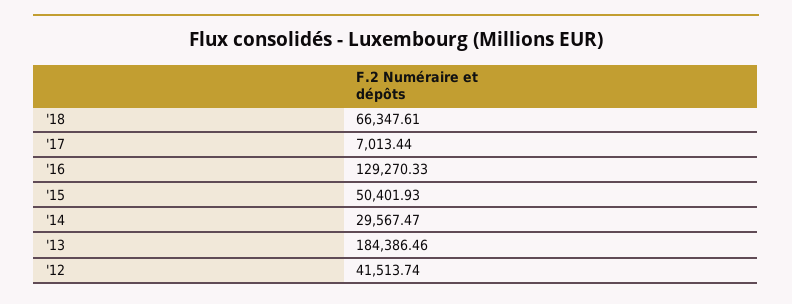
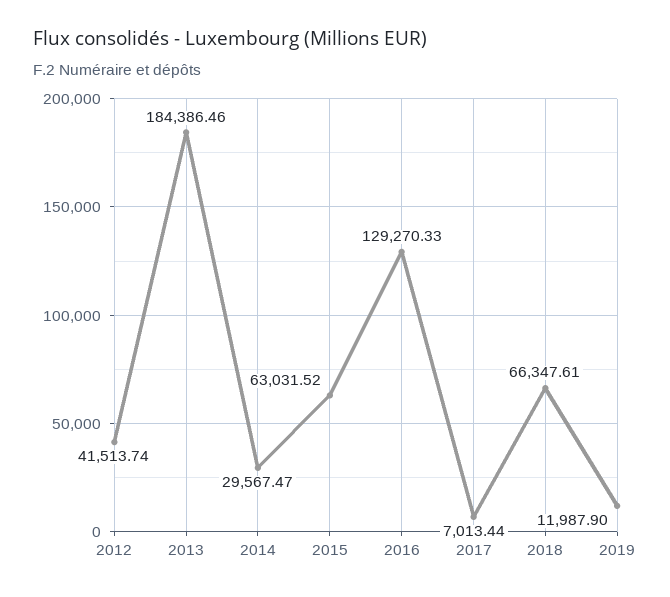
'15: 50401.93 -> 63031.52
2019: none -> 11987.9

